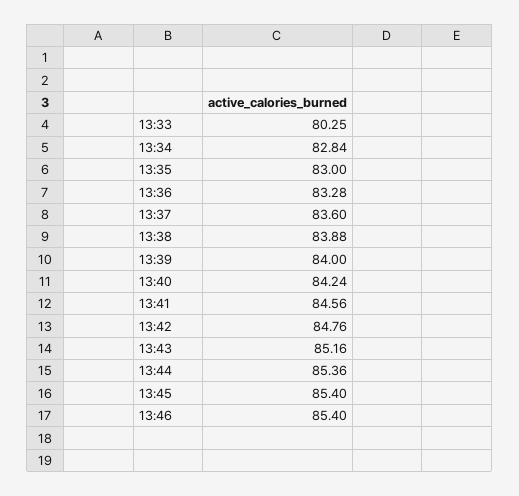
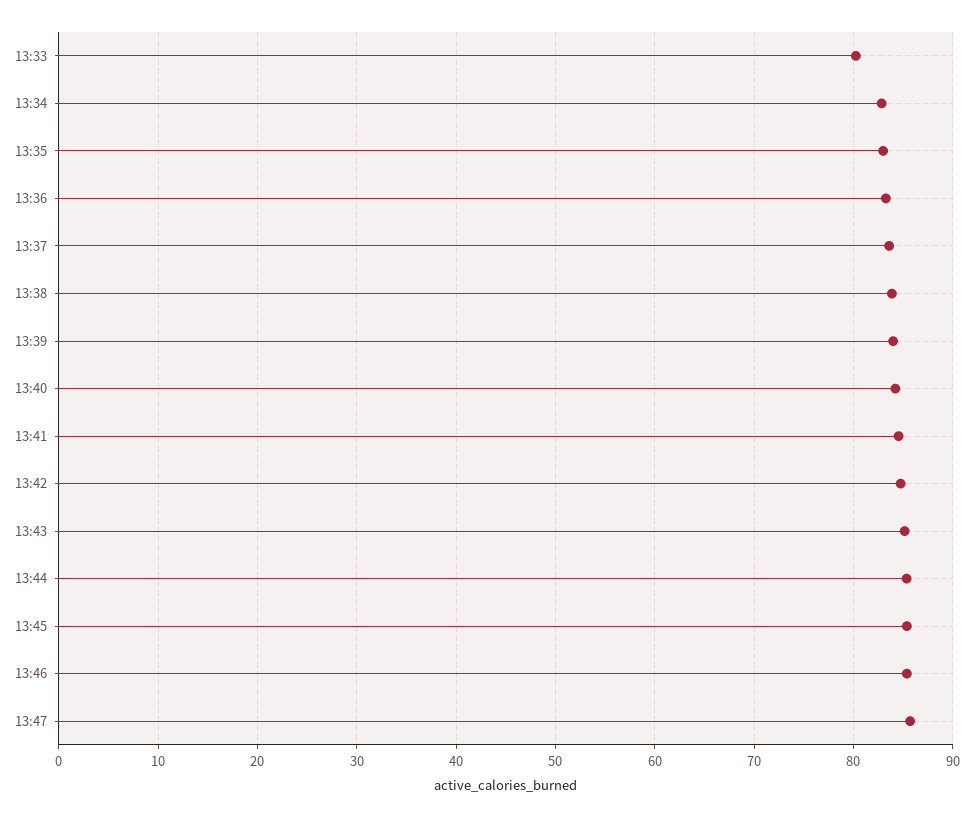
13:47: none -> 86

